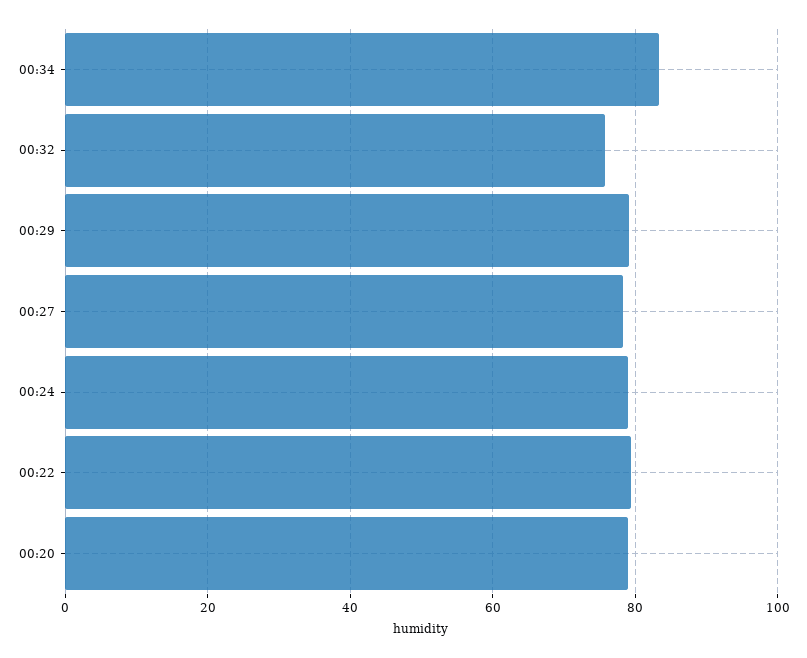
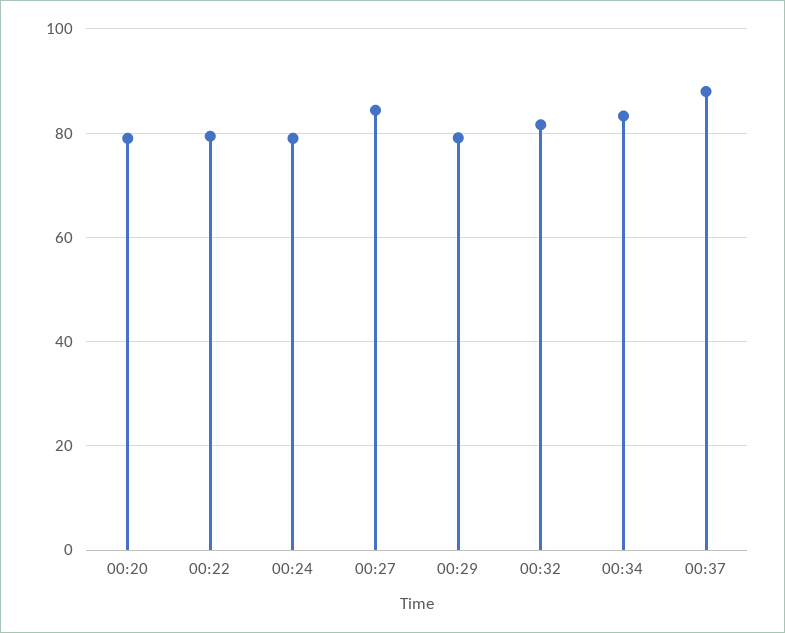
00:32: 76 -> 82
00:27: 78 -> 84
00:37: none -> 88

